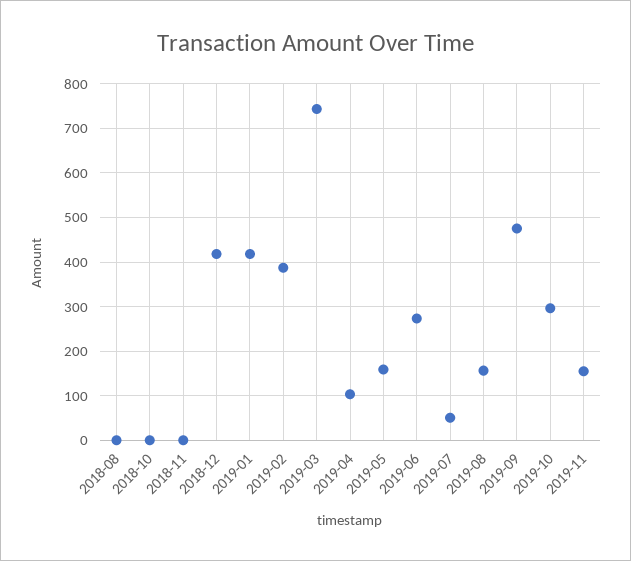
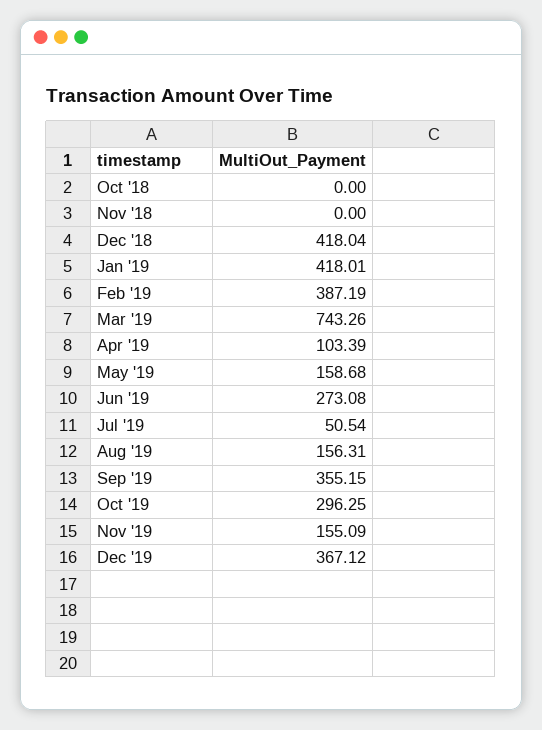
2018-08: 0 -> none
2019-09: 480 -> 355.15
Dec '19: none -> 367.12

